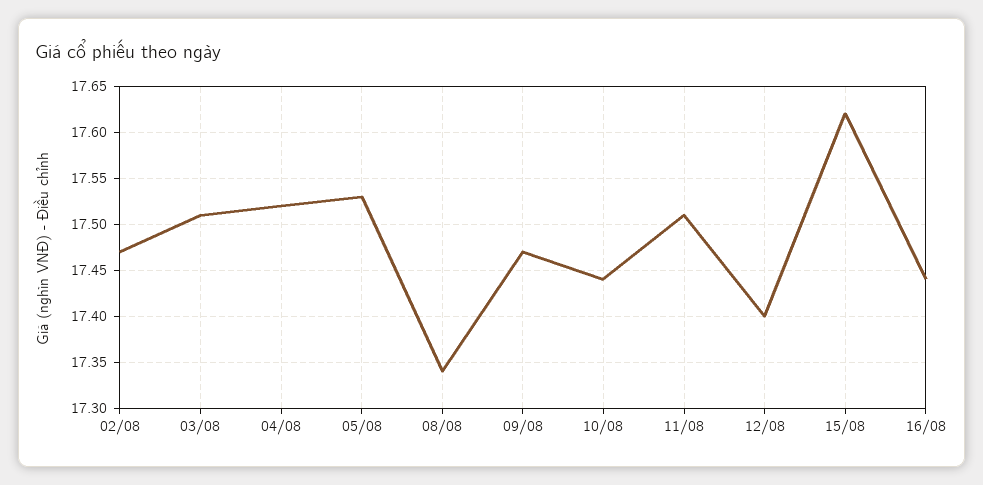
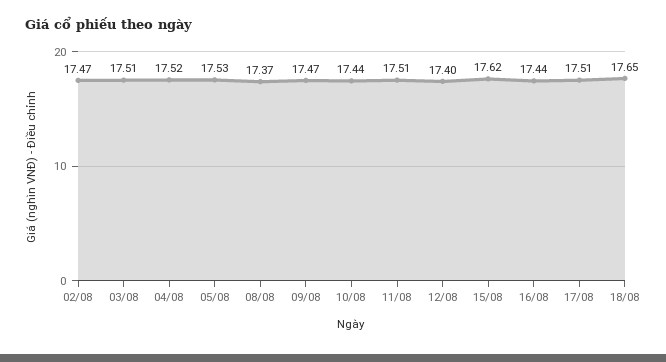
08/08: 17.34 -> 17.37
17/08: none -> 17.51
18/08: none -> 17.65

